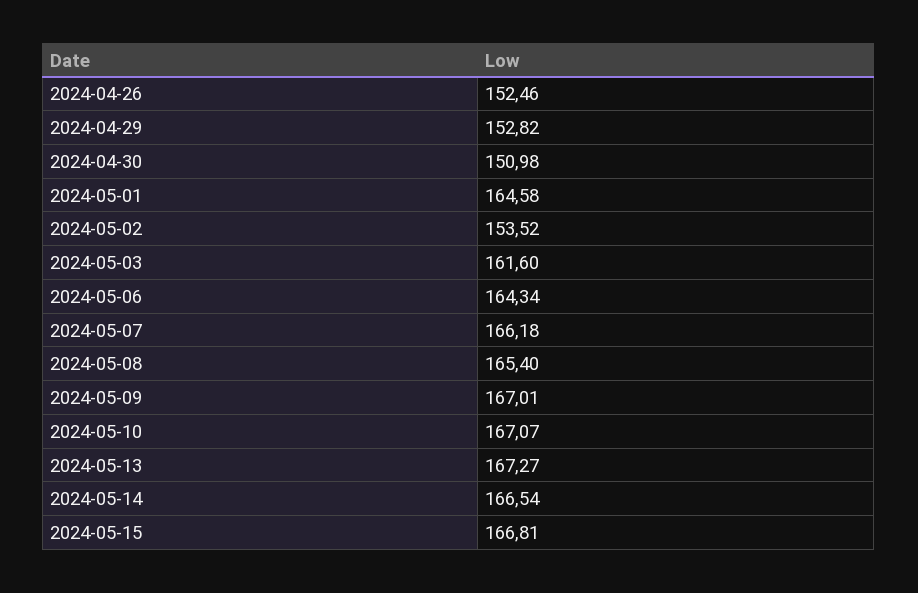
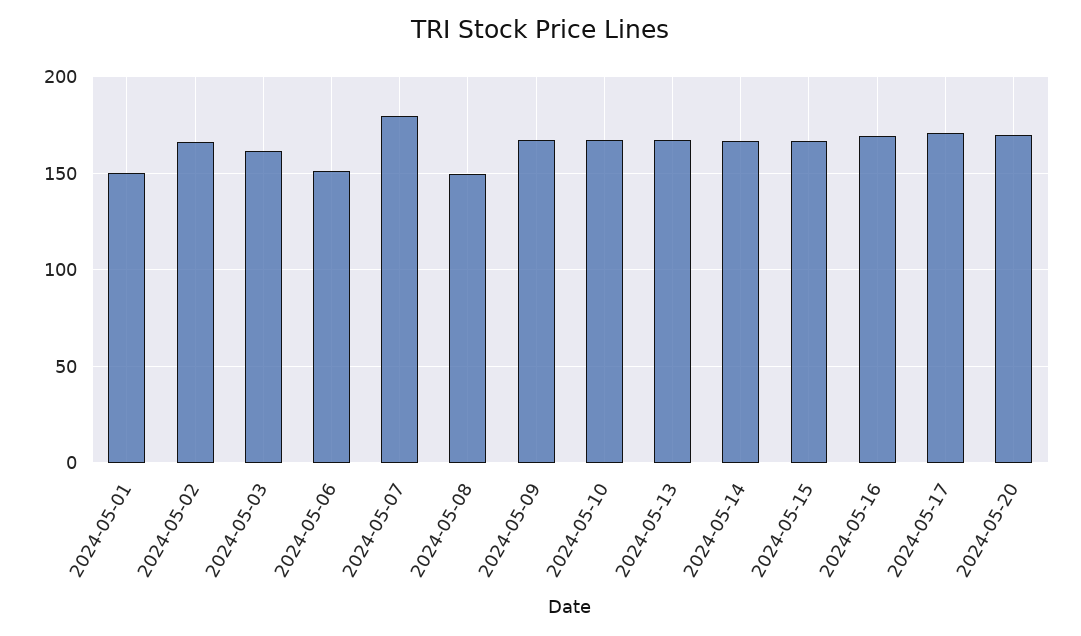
2024-04-26: 152.46 -> none
2024-04-29: 152.82 -> none
2024-04-30: 150.98 -> none
2024-05-01: 164.58 -> 150
2024-05-02: 153.52 -> 165
2024-05-06: 164.34 -> 150
2024-05-07: 166.18 -> 180
2024-05-08: 165.4 -> 150
2024-05-16: none -> 170
2024-05-17: none -> 170
2024-05-20: none -> 170

